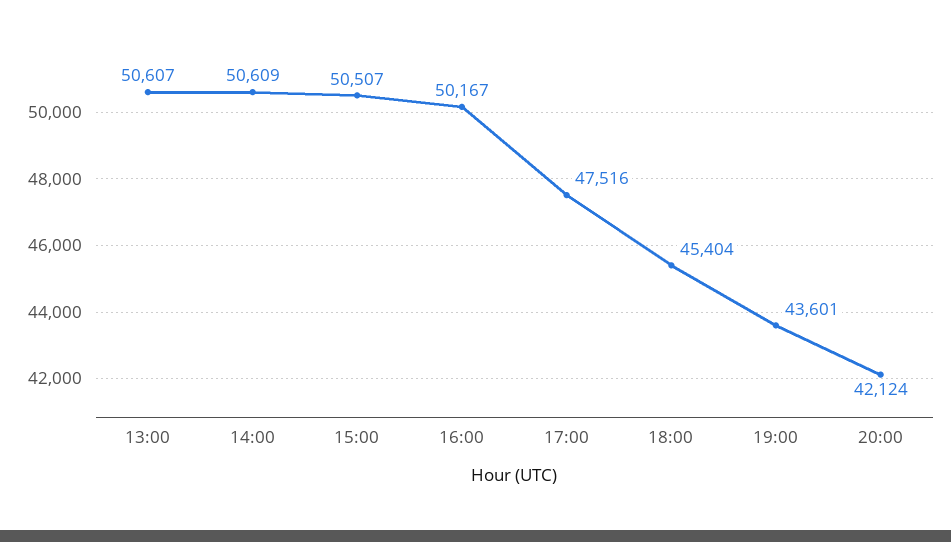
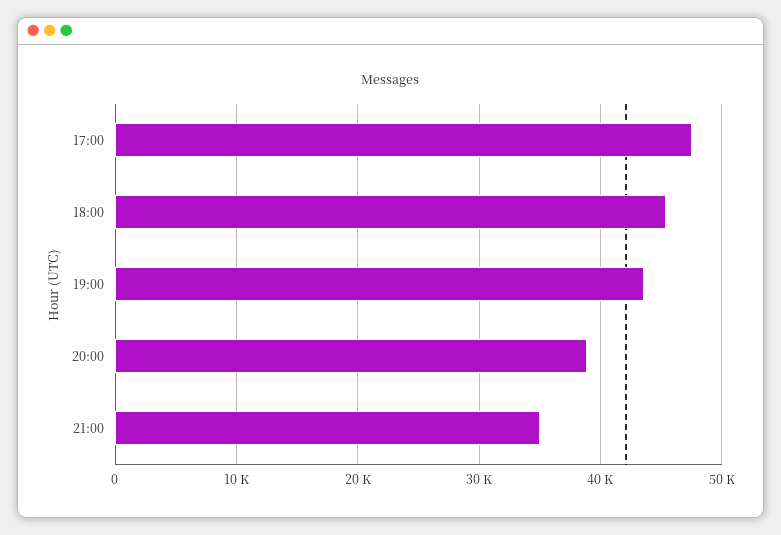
13:00: 50607 -> none
14:00: 50609 -> none
15:00: 50507 -> none
16:00: 50167 -> none
20:00: 42124 -> 39000
21:00: none -> 35000

